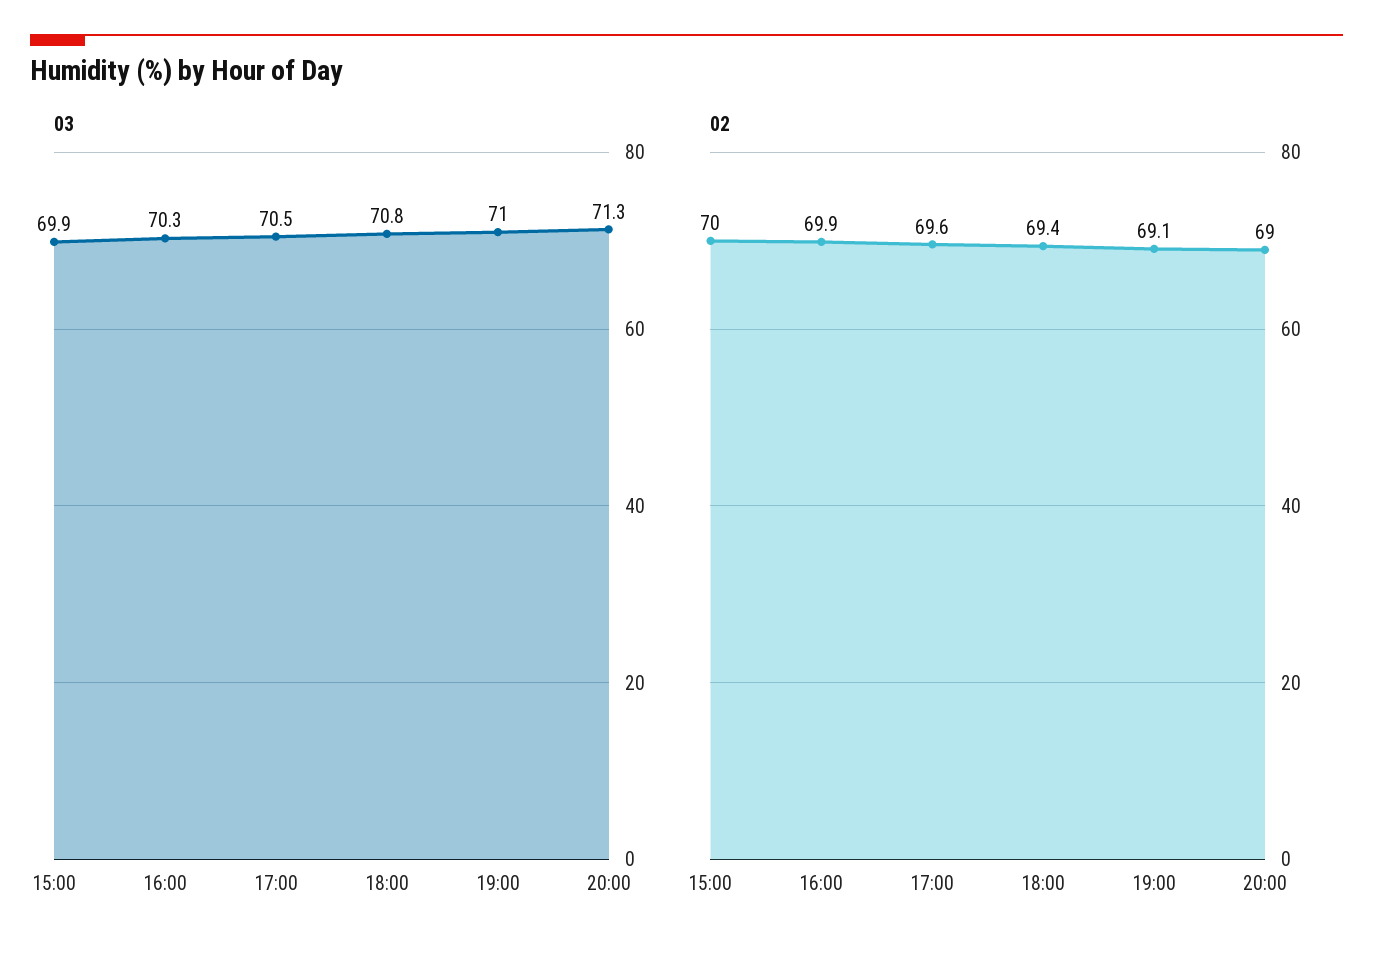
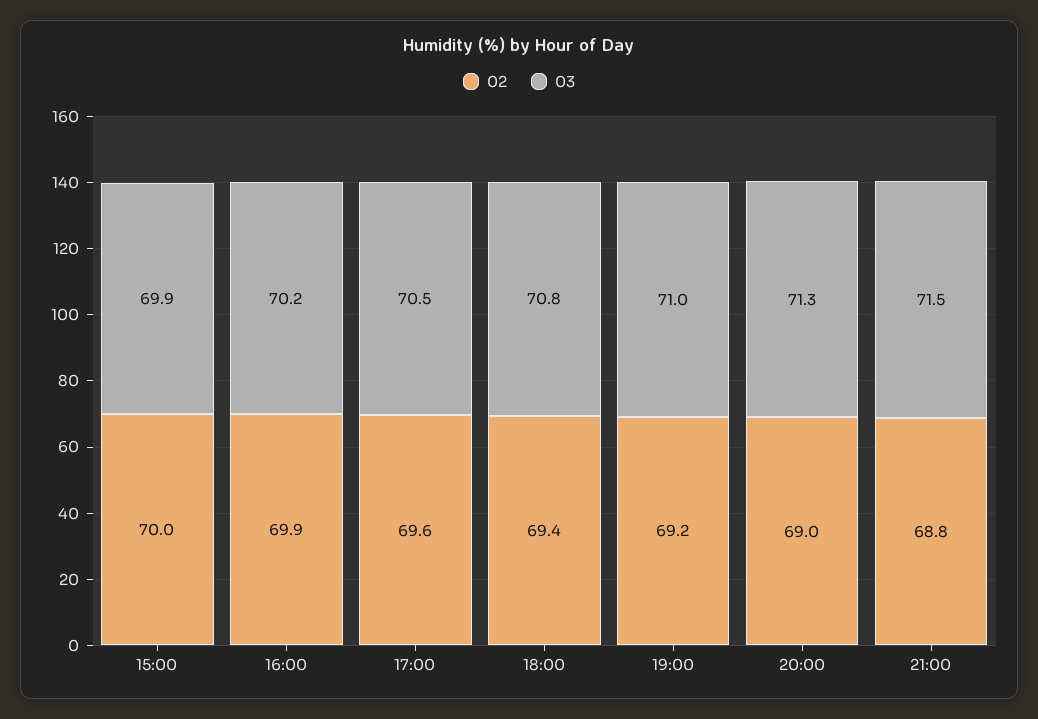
03, 16:00: 70.3 -> 70.2
02, 19:00: 69.1 -> 69.2
02, 21:00: none -> 68.8
03, 21:00: none -> 71.5

